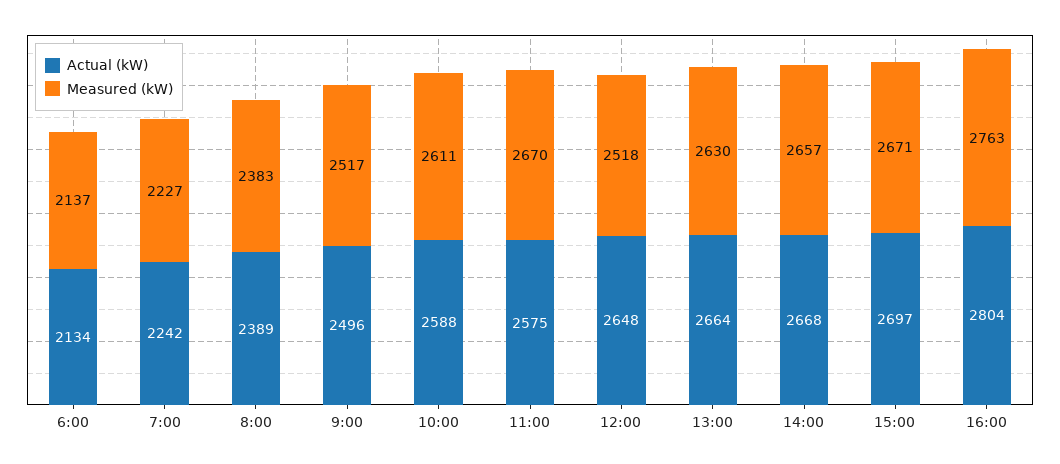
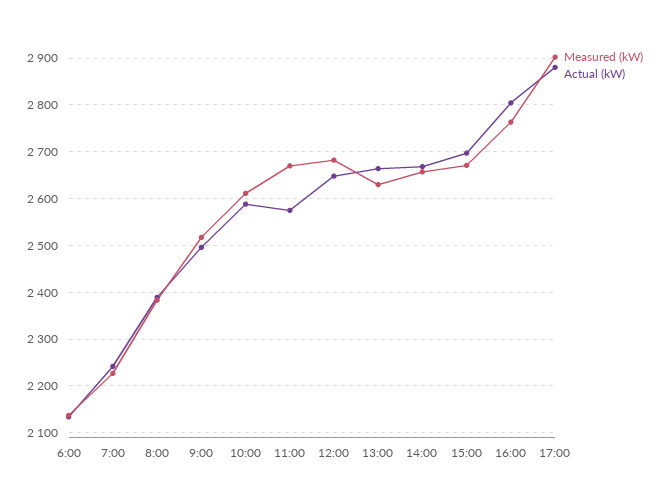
Measured (kW), 12:00: 2518 -> 2680
Measured (kW), 17:00: none -> 2900
Actual (kW), 17:00: none -> 2880

